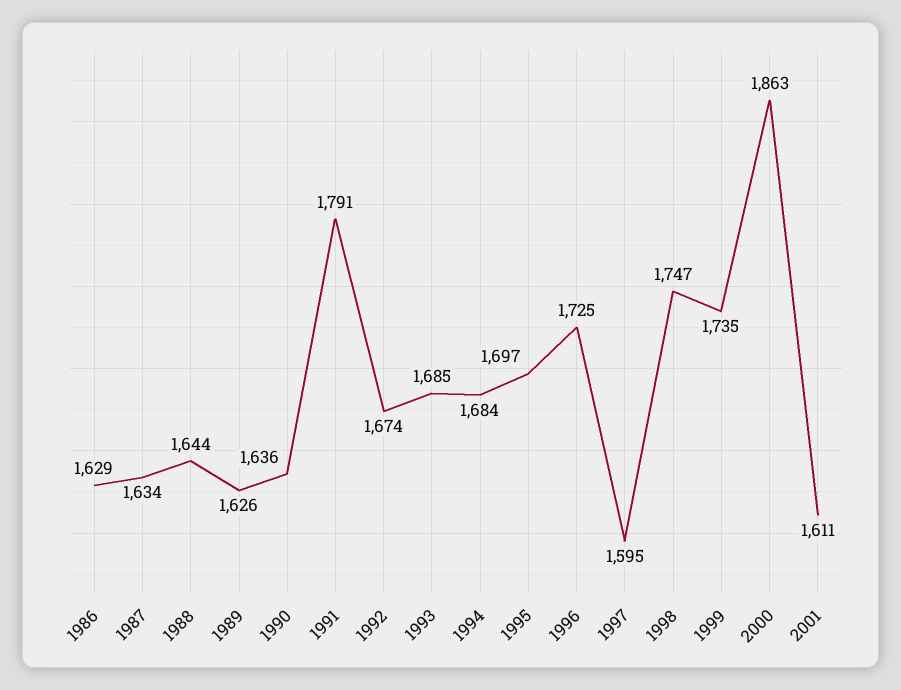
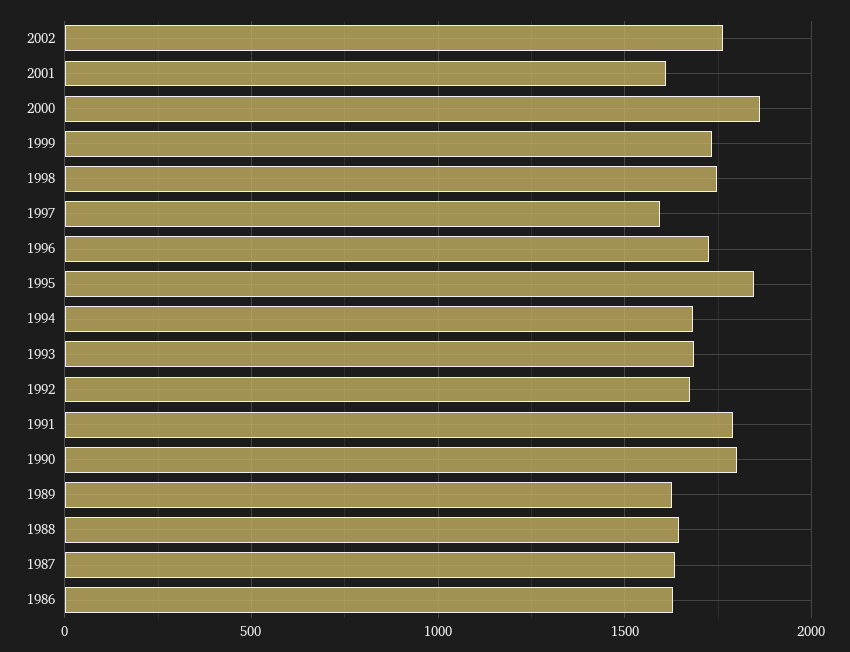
1990: 1636 -> 1800
1995: 1697 -> 1850
2002: none -> 1750

